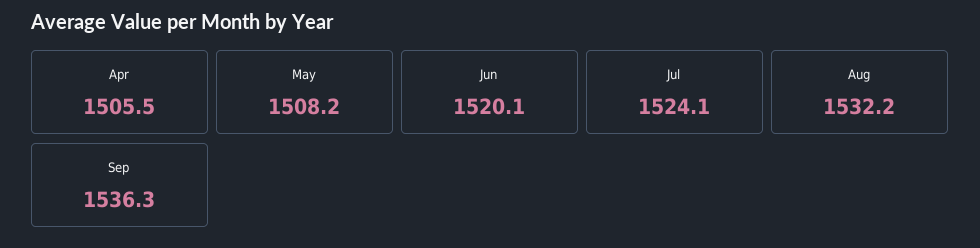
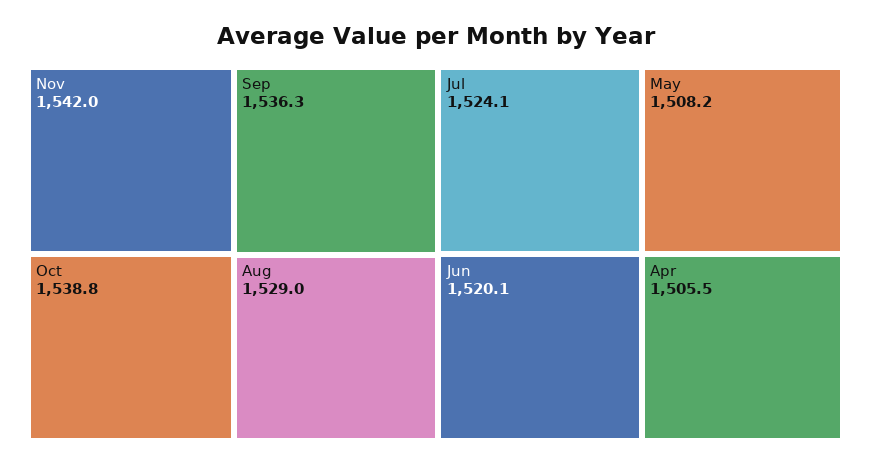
Aug: 1532.2 -> 1529
Nov: none -> 1542
Oct: none -> 1538.8

